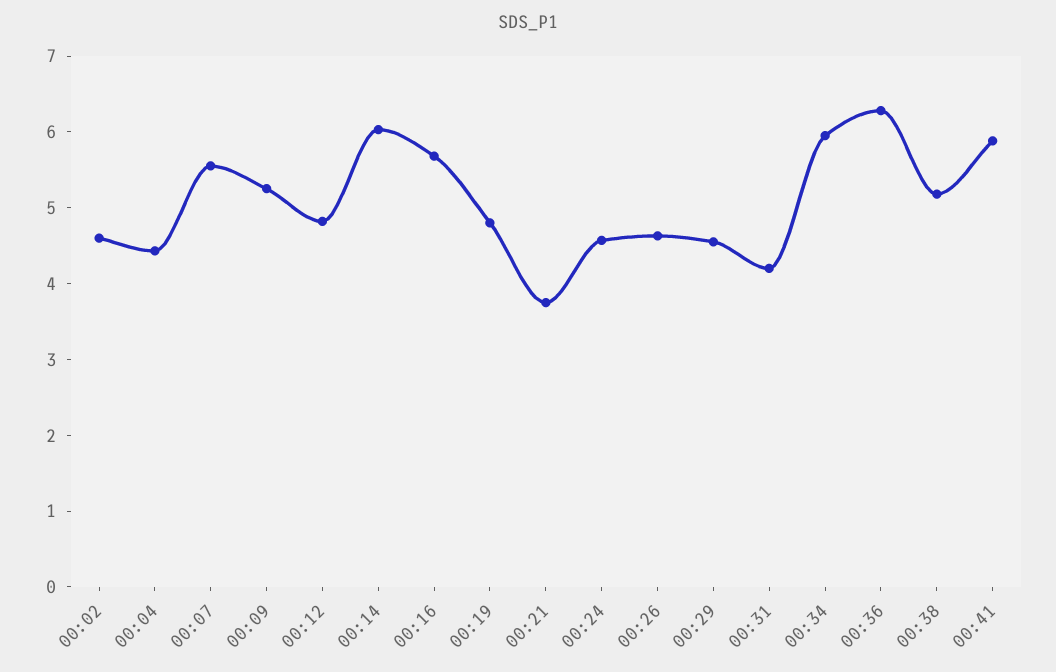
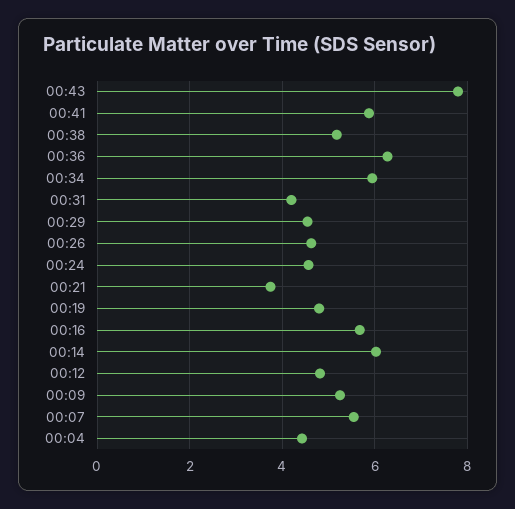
00:02: 4.6 -> none
00:43: none -> 7.8

